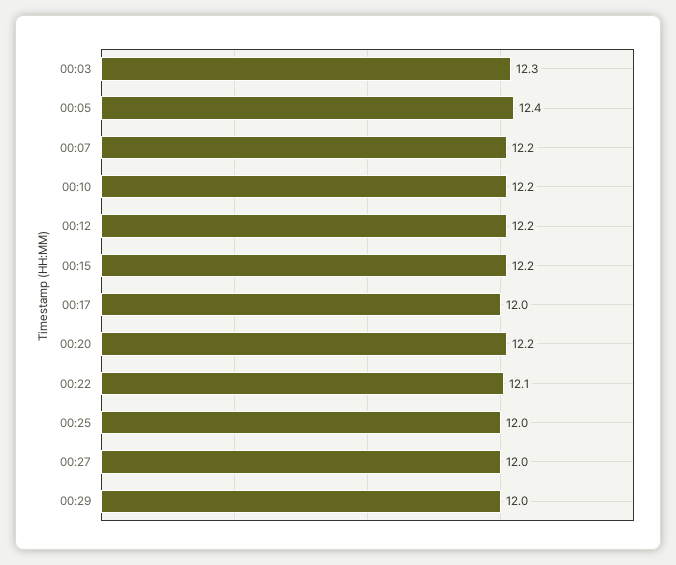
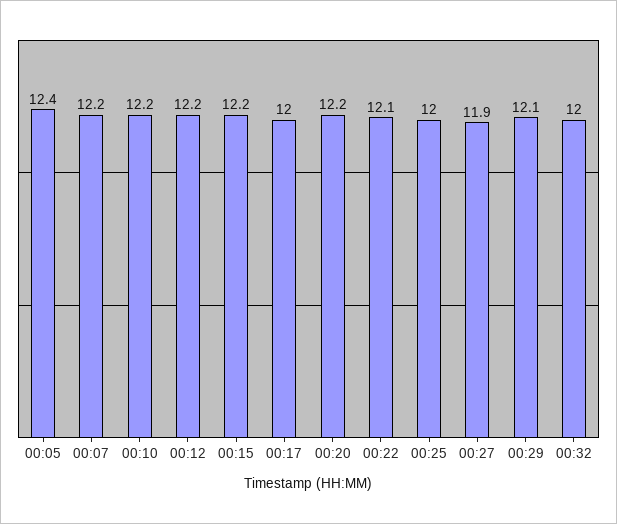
00:03: 12.3 -> none
00:27: 12 -> 11.9
00:29: 12 -> 12.1
00:32: none -> 12

